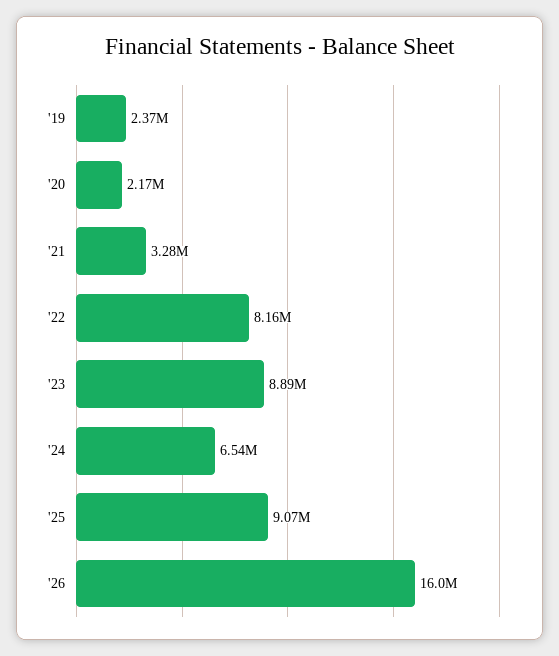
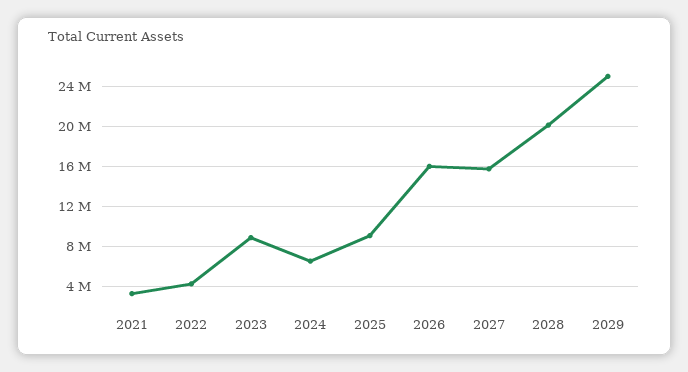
'19: 2370000 -> none
'20: 2170000 -> none
'22: 8160000 -> 4000000
2027: none -> 16000000
2028: none -> 20000000
2029: none -> 25000000

